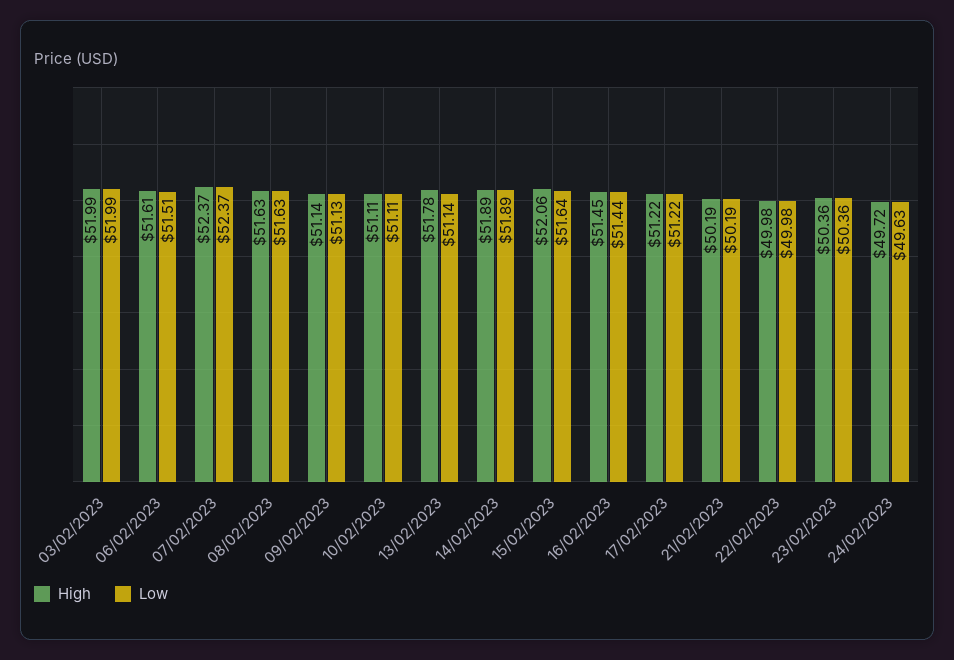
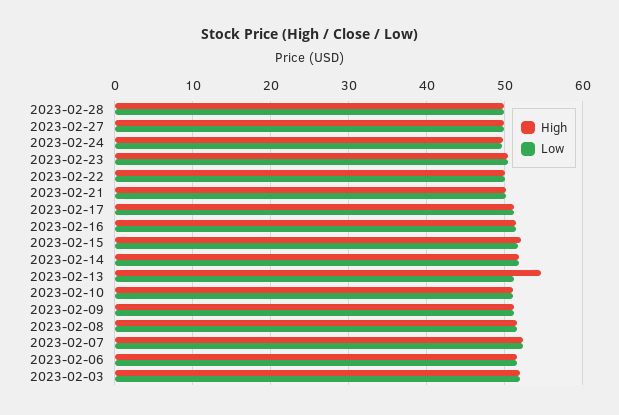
High, 13/02/2023: 51.78 -> 55
High, 2023-02-28: none -> 50
Low, 2023-02-28: none -> 50
High, 2023-02-27: none -> 50
Low, 2023-02-27: none -> 50

